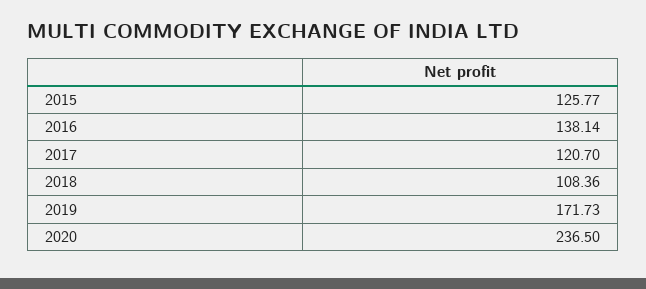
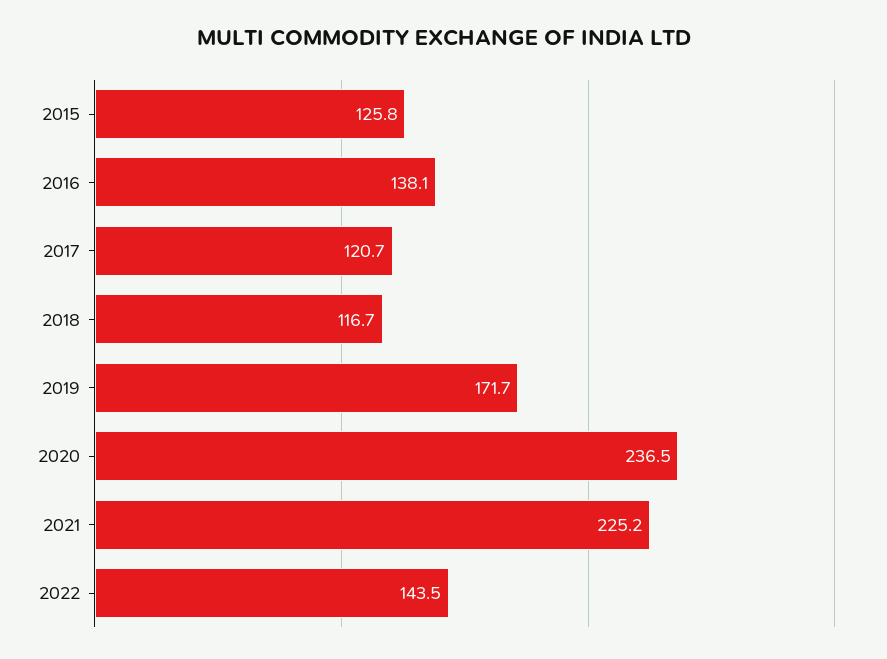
2018: 108.36 -> 116.7
2021: none -> 225.2
2022: none -> 143.5

